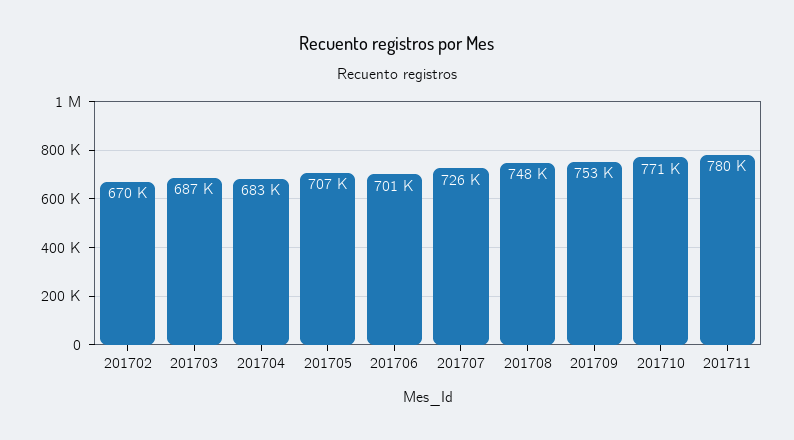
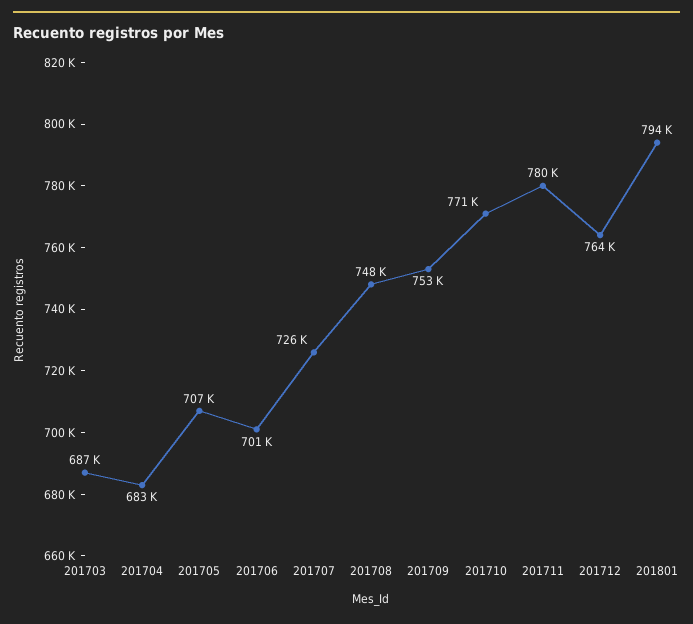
201702: 670000 -> none
201712: none -> 764000
201801: none -> 794000

